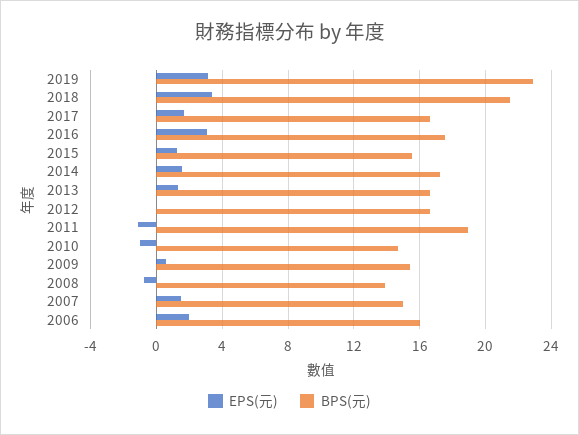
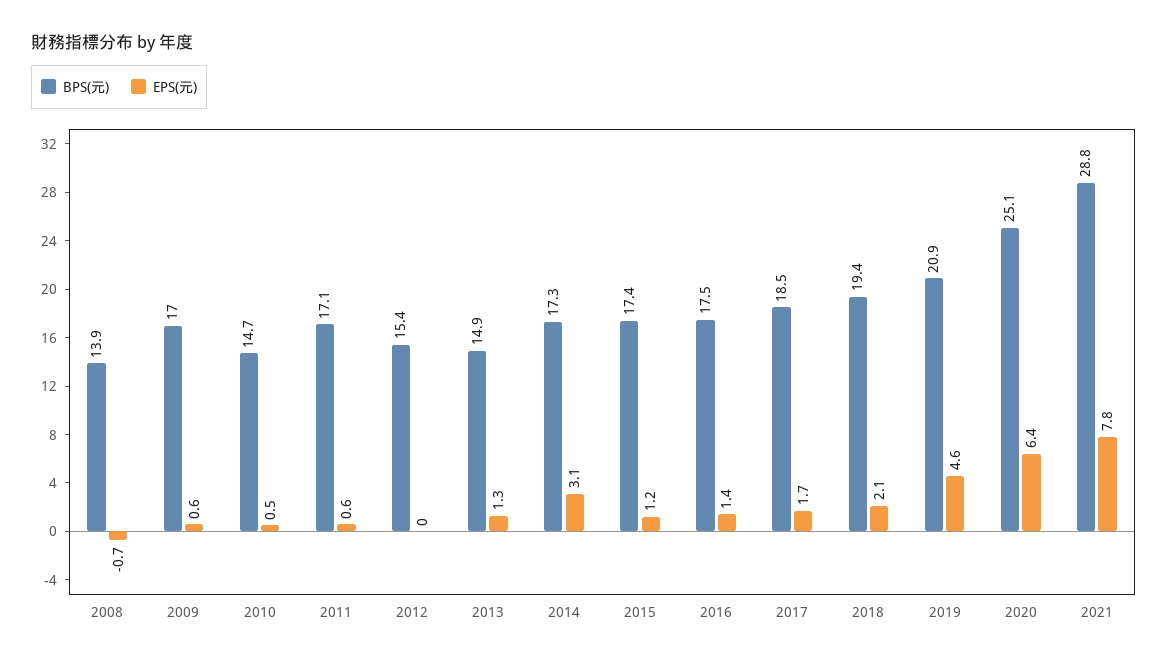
EPS(元), 2019: 3 -> 4.6
BPS(元), 2019: 23 -> 20.9
EPS(元), 2018: 3.5 -> 2.1
BPS(元), 2018: 21.5 -> 19.4
BPS(元), 2017: 16.5 -> 18.5
EPS(元), 2016: 3 -> 1.4
BPS(元), 2015: 15.5 -> 17.4
EPS(元), 2014: 1.5 -> 3.1
BPS(元), 2013: 16.5 -> 14.9
BPS(元), 2012: 16.5 -> 15.4
EPS(元), 2011: -1 -> 0.6
BPS(元), 2011: 19 -> 17.1
EPS(元), 2010: -1 -> 0.5
BPS(元), 2009: 15.5 -> 17
EPS(元), 2007: 1.5 -> none
BPS(元), 2007: 15 -> none
EPS(元), 2006: 2 -> none
BPS(元), 2006: 16 -> none
BPS(元), 2020: none -> 25.1
EPS(元), 2020: none -> 6.4
BPS(元), 2021: none -> 28.8
EPS(元), 2021: none -> 7.8

